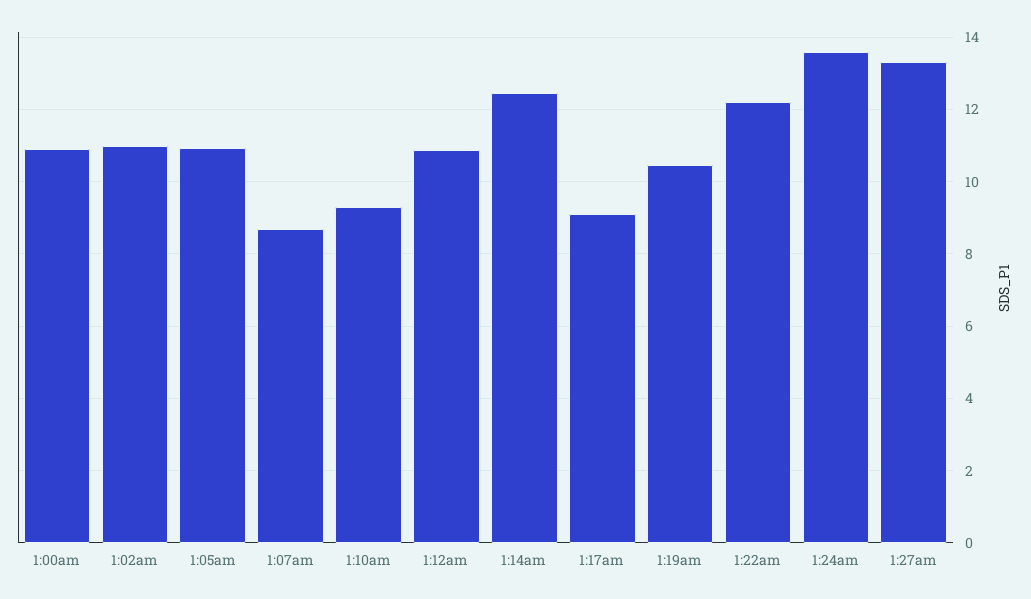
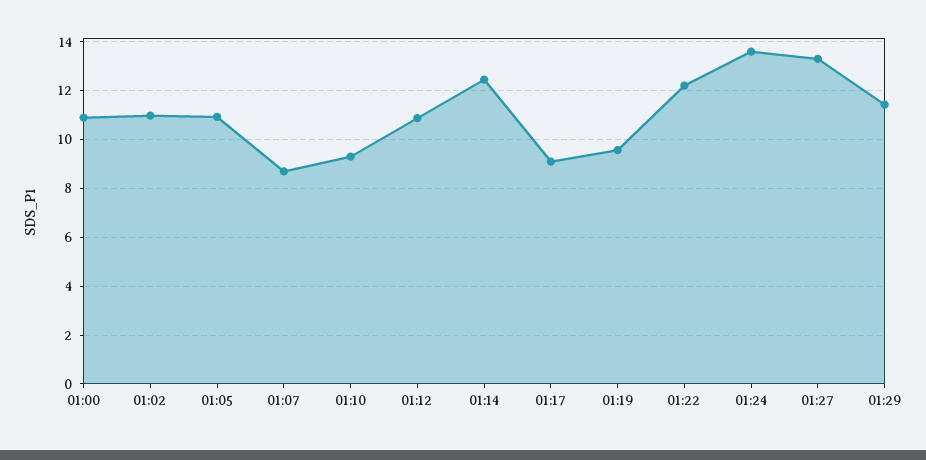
1:19am: 10.4 -> 9.5
01:29: none -> 11.5

